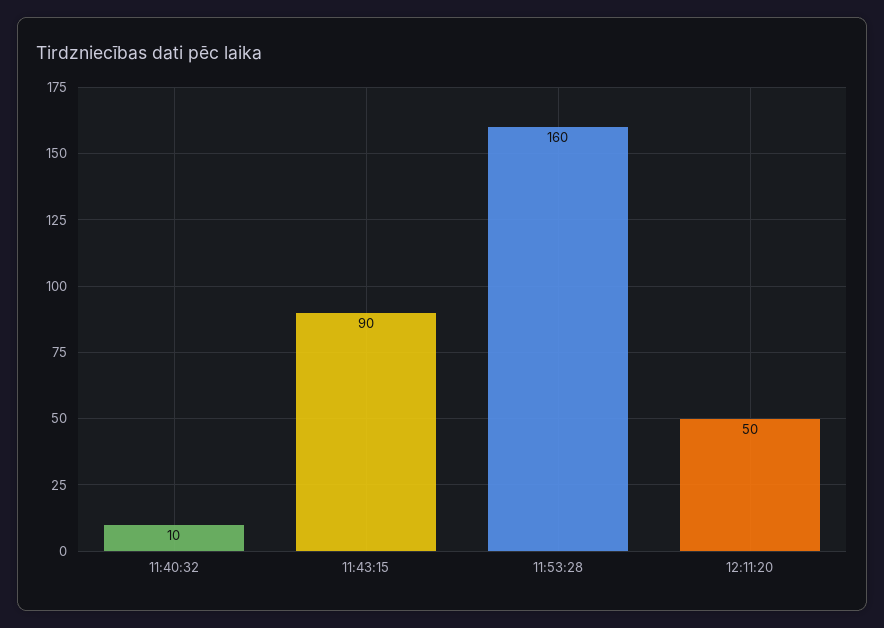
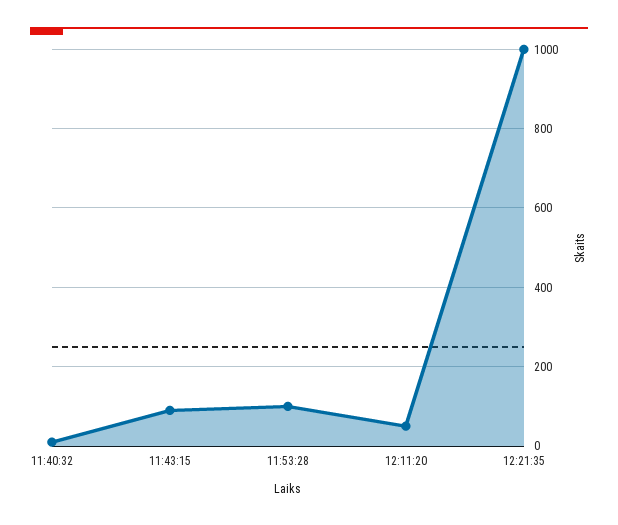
11:53:28: 160 -> 100
12:21:35: none -> 1000

